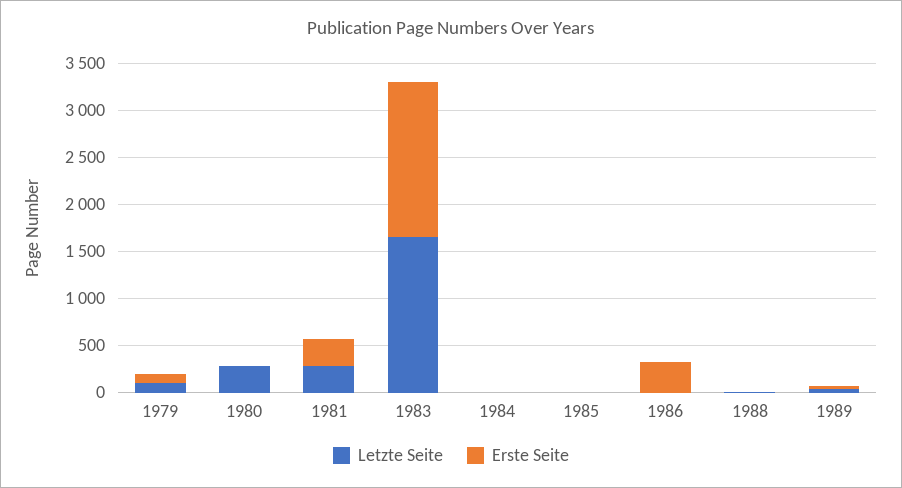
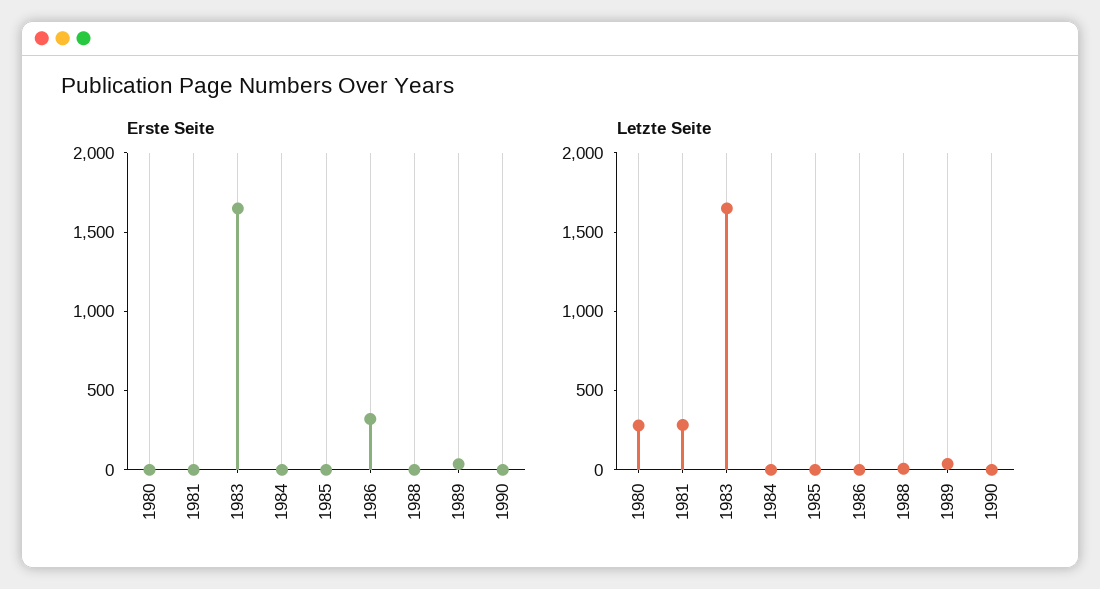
Letzte Seite, 1979: 100 -> none
Erste Seite, 1979: 100 -> none
Erste Seite, 1981: 300 -> 0
Erste Seite, 1990: none -> 0
Letzte Seite, 1990: none -> 0

